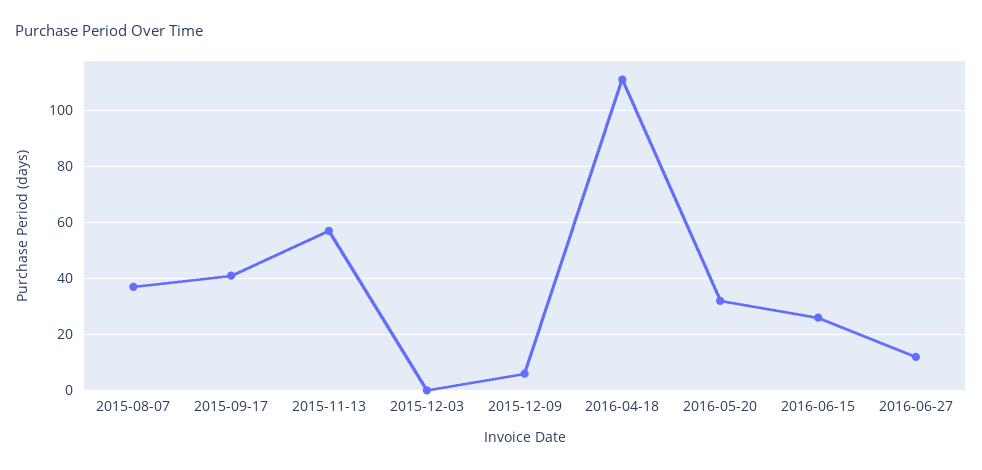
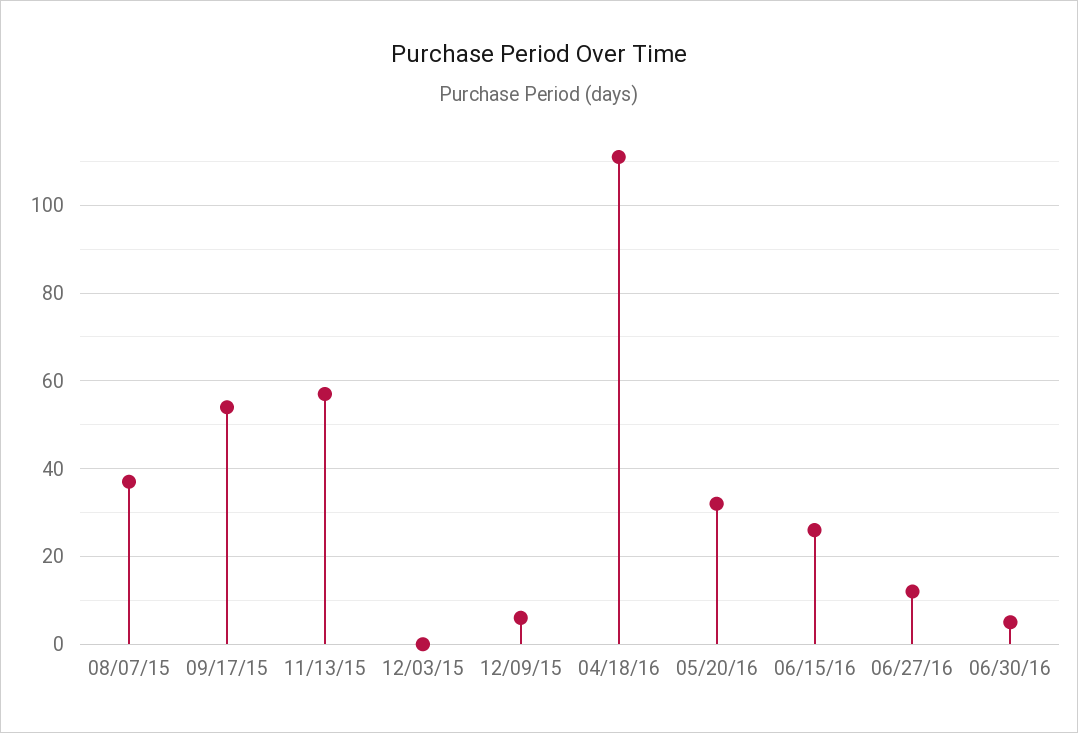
2015-09-17: 40 -> 55
06/30/16: none -> 5

